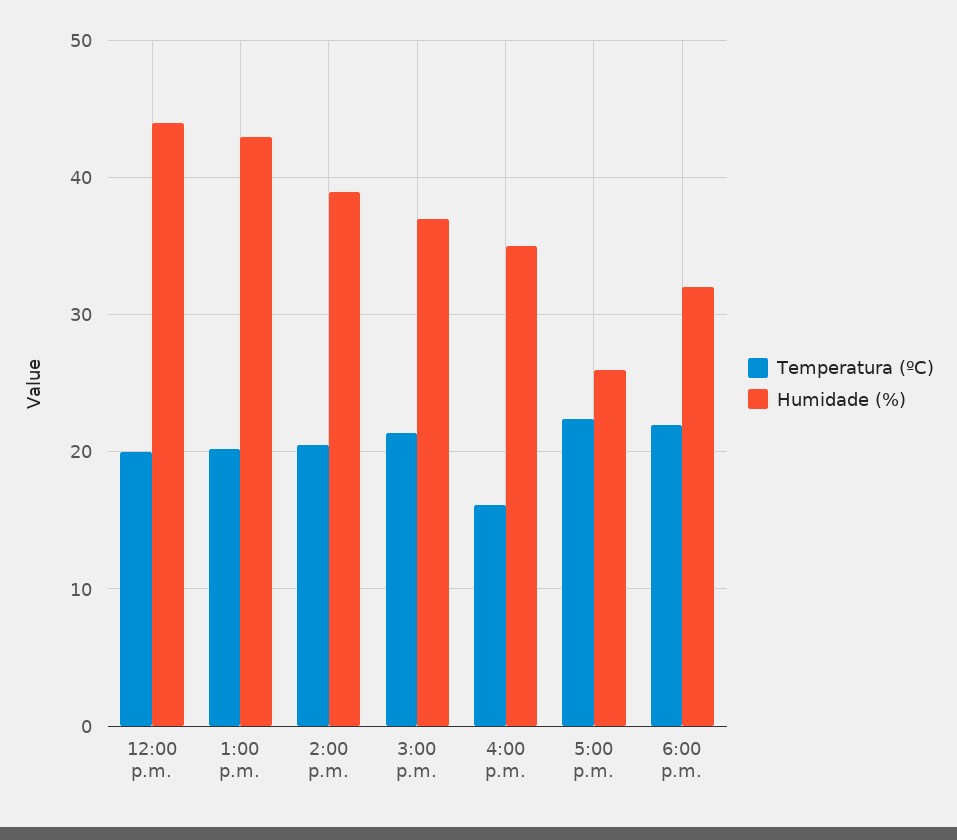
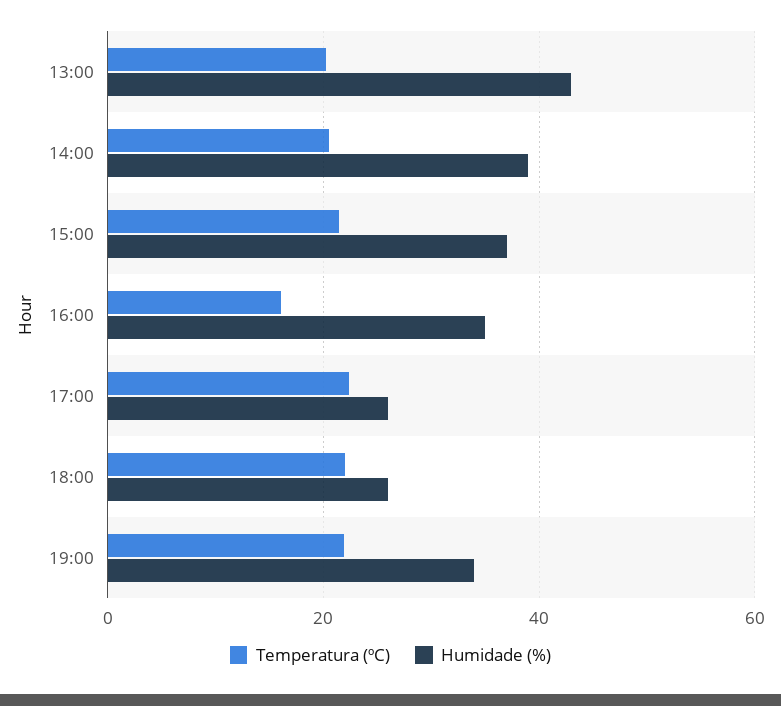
Temperatura (ºC), 12:00 p.m.: 20 -> none
Humidade (%), 12:00 p.m.: 44 -> none
Humidade (%), 6:00 p.m.: 32 -> 26
Temperatura (ºC), 19:00: none -> 22
Humidade (%), 19:00: none -> 34

